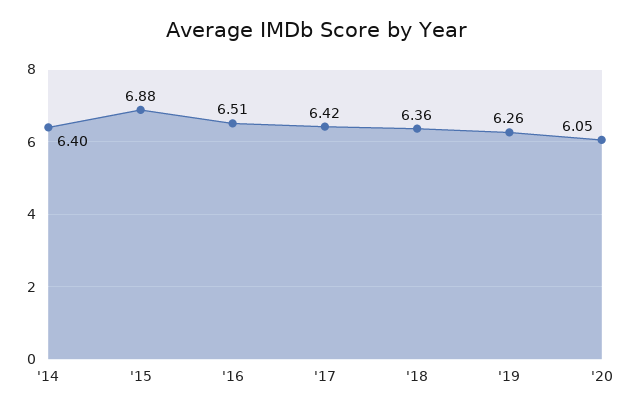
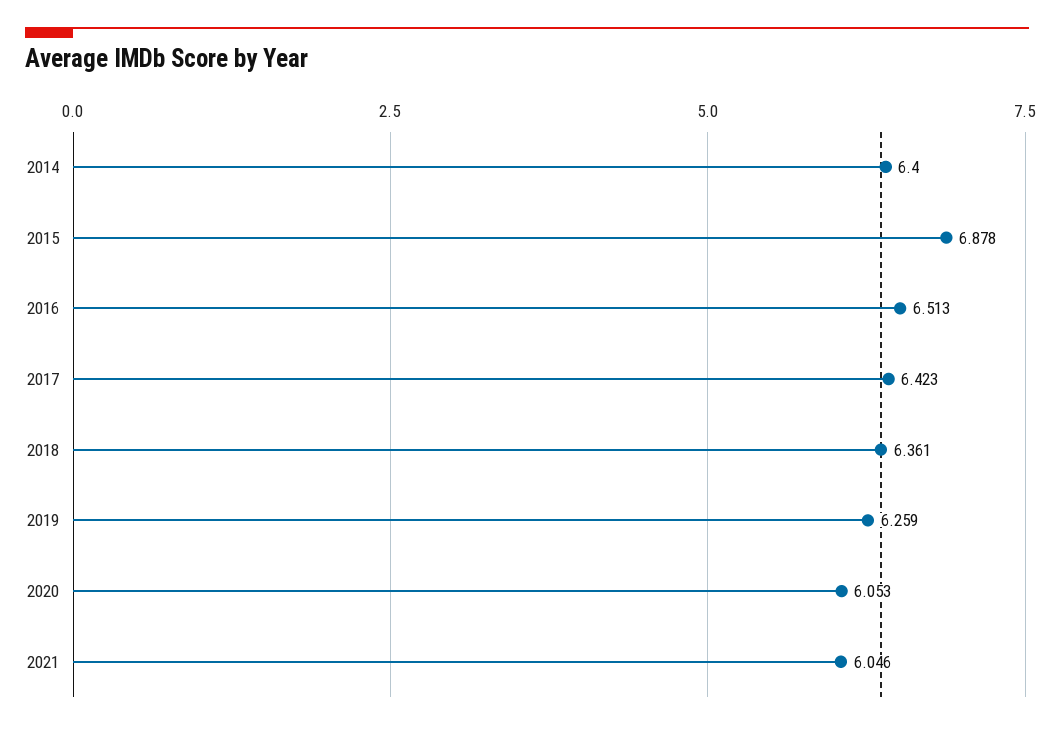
2021: none -> 6.046

